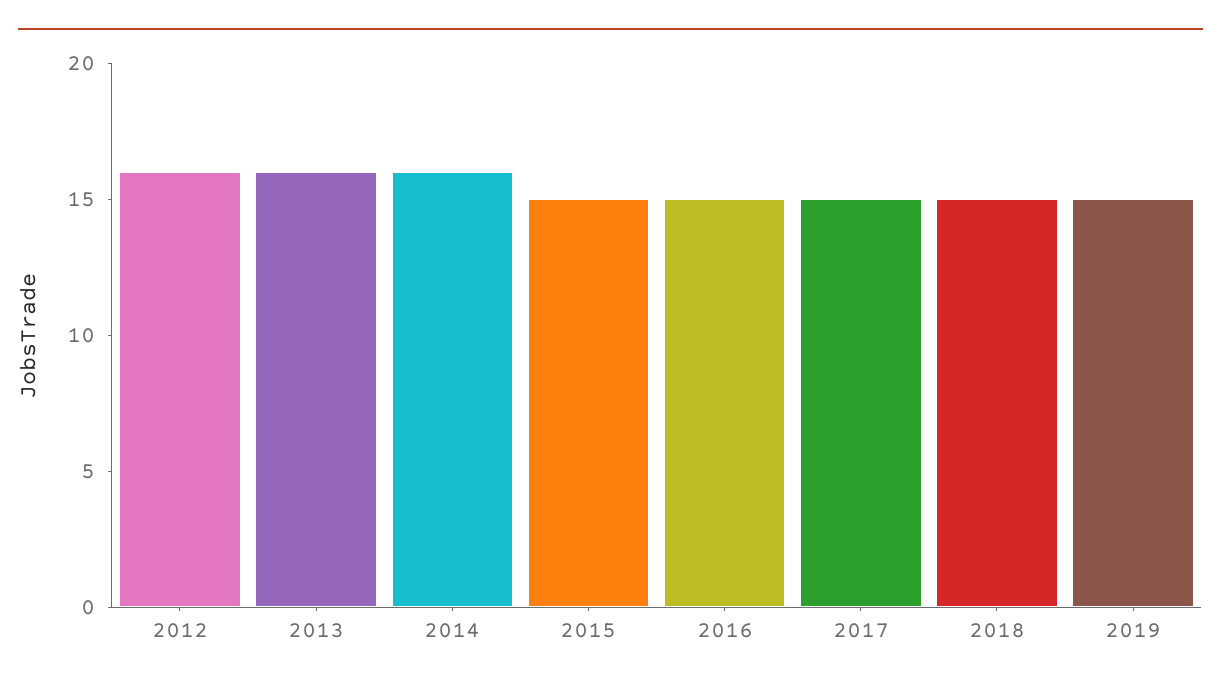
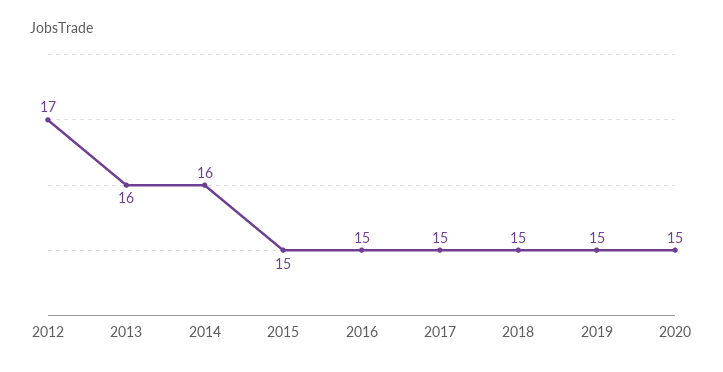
2012: 16 -> 17
2020: none -> 15

